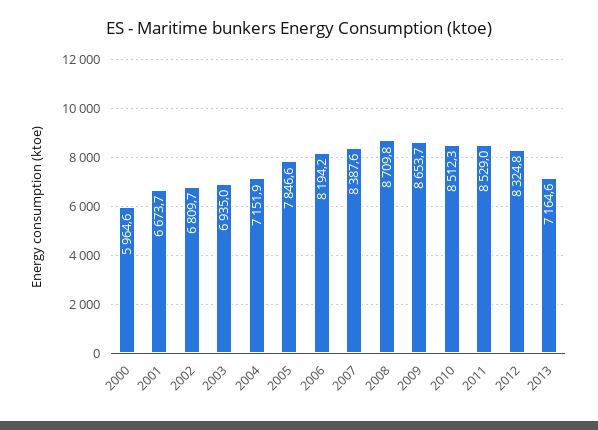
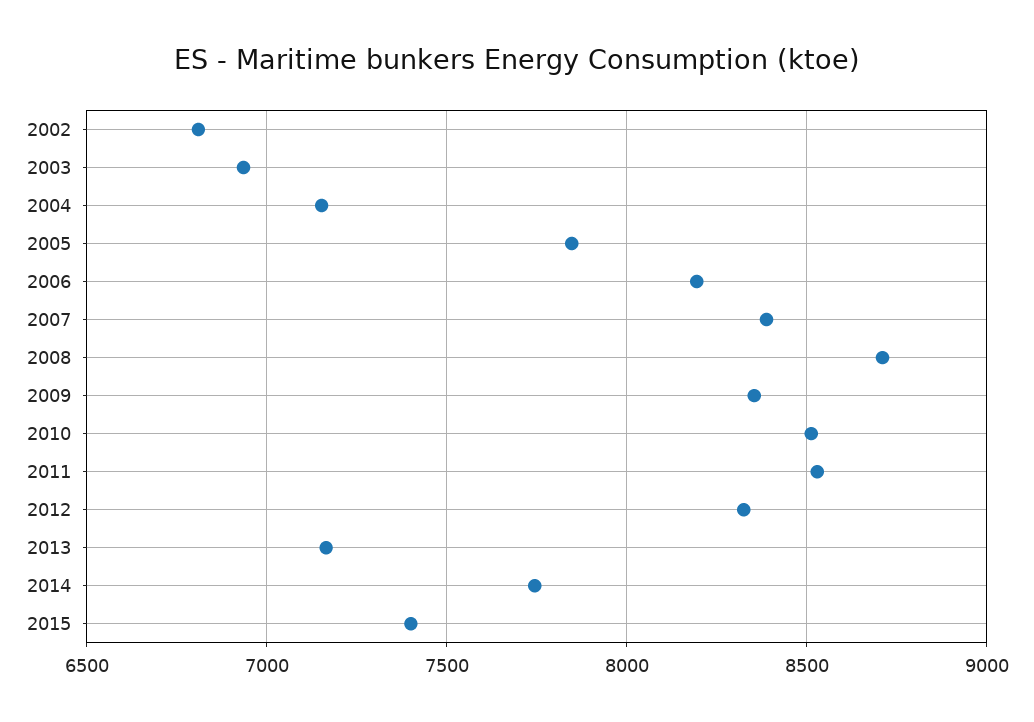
2000: 5964.6 -> none
2001: 6673.7 -> none
2009: 8653.7 -> 8350
2014: none -> 7750
2015: none -> 7400

